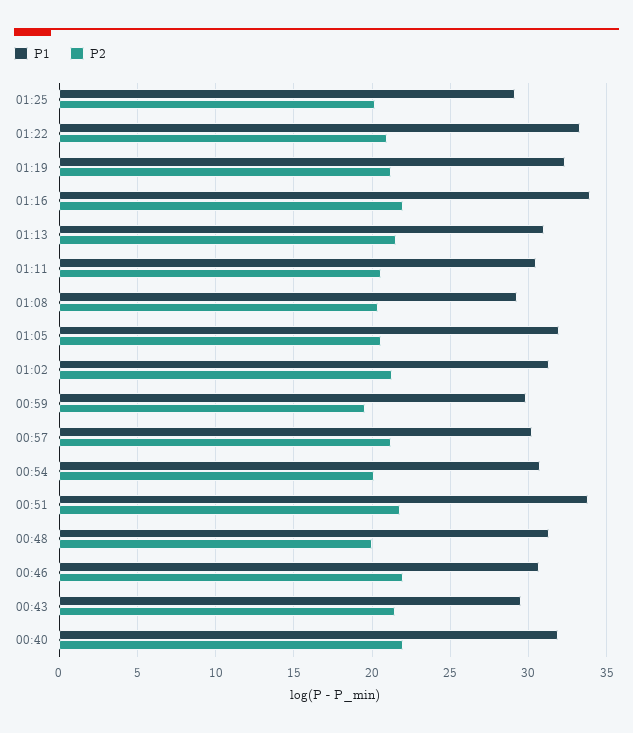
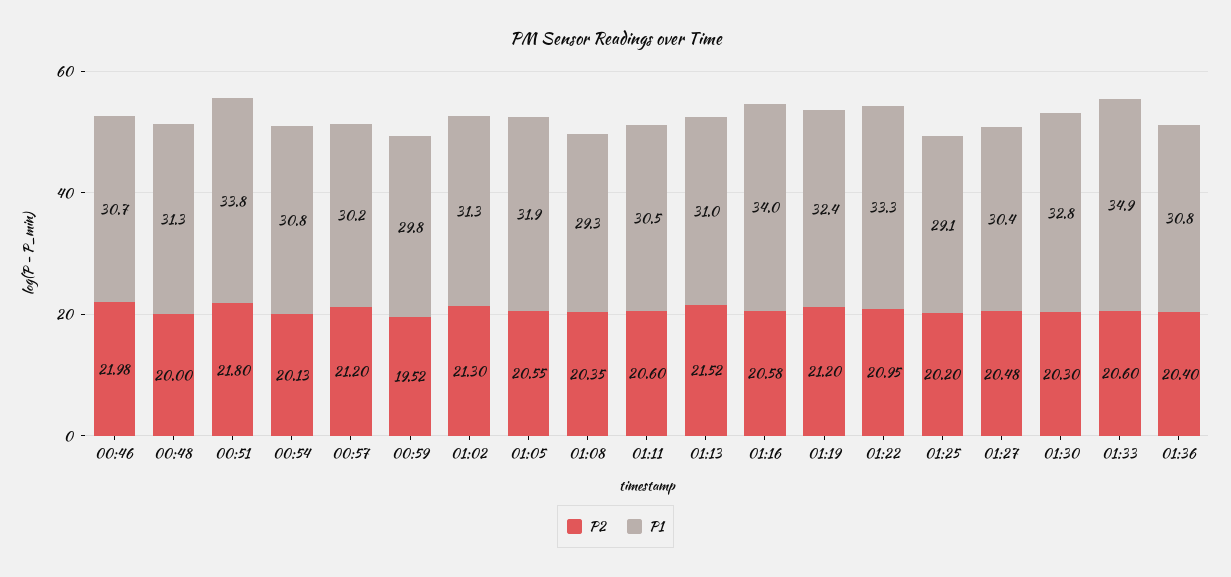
P2, 01:16: 22 -> 20.58
P1, 00:43: 29.5 -> none
P2, 00:43: 21.5 -> none
P1, 00:40: 32 -> none
P2, 00:40: 22 -> none
P2, 01:27: none -> 20.48
P1, 01:27: none -> 30.4
P2, 01:30: none -> 20.3
P1, 01:30: none -> 32.8
P2, 01:33: none -> 20.6
P1, 01:33: none -> 34.9
P2, 01:36: none -> 20.4
P1, 01:36: none -> 30.8

